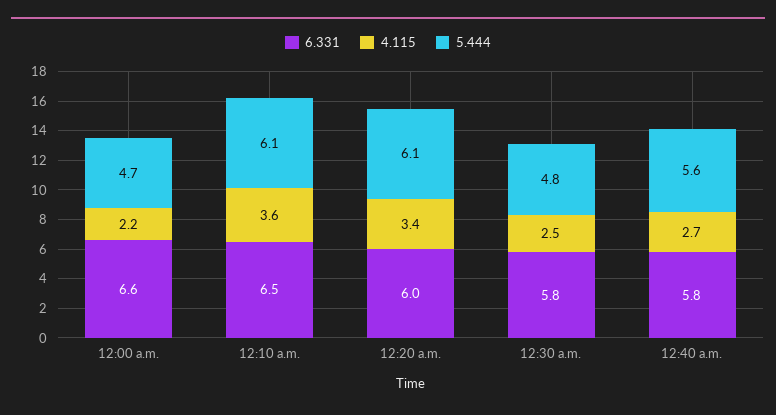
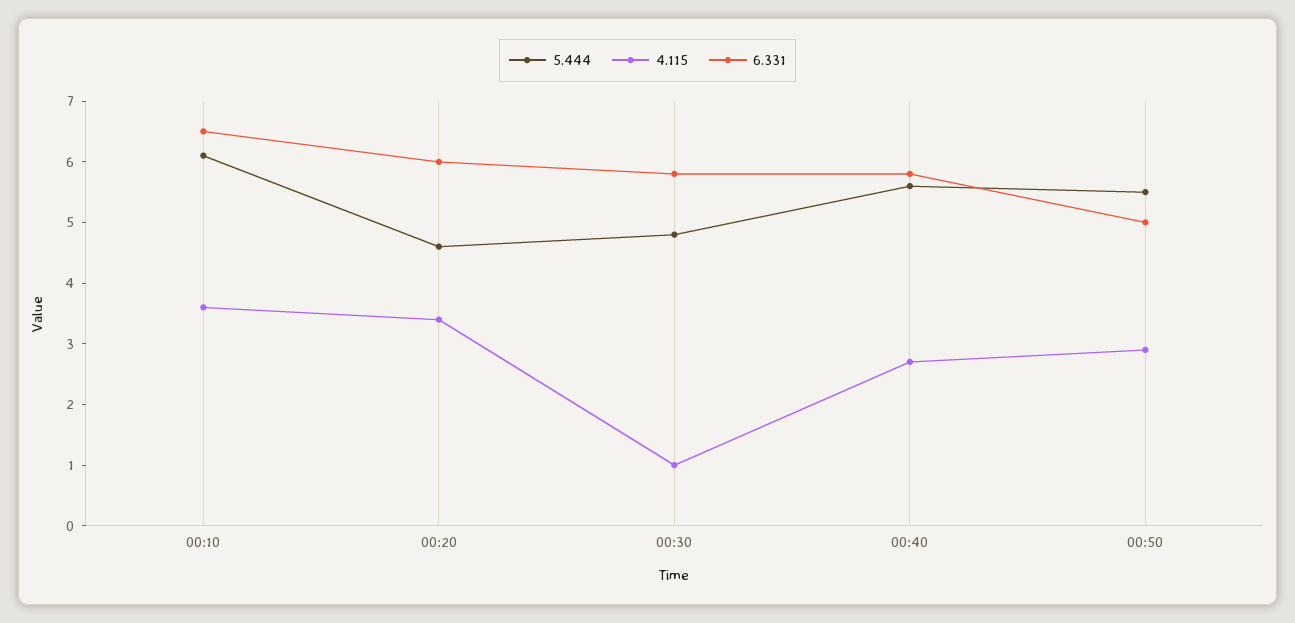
6.331, 12:00 a.m.: 6.6 -> none
4.115, 12:00 a.m.: 2.2 -> none
5.444, 12:00 a.m.: 4.7 -> none
5.444, 12:20 a.m.: 6.1 -> 4.5
4.115, 12:30 a.m.: 2.5 -> 1
5.444, 00:50: none -> 5.5
4.115, 00:50: none -> 3
6.331, 00:50: none -> 5

